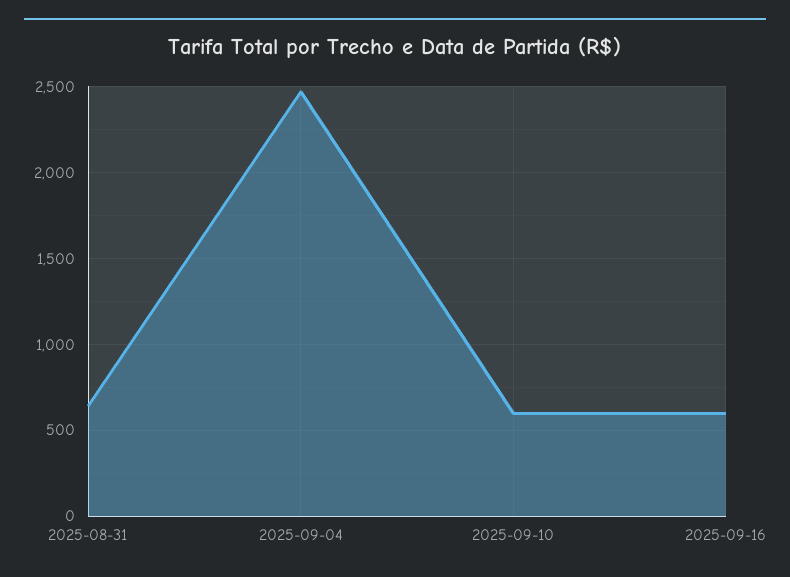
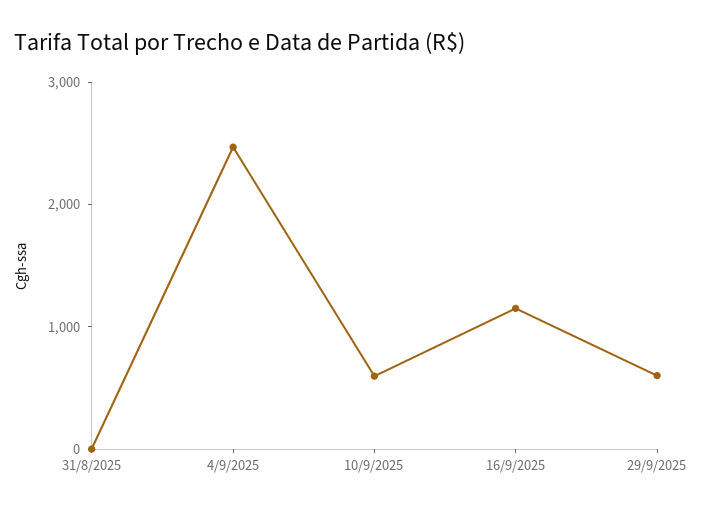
2025-08-31: 650 -> 0
2025-09-16: 600 -> 1200
29/9/2025: none -> 600

